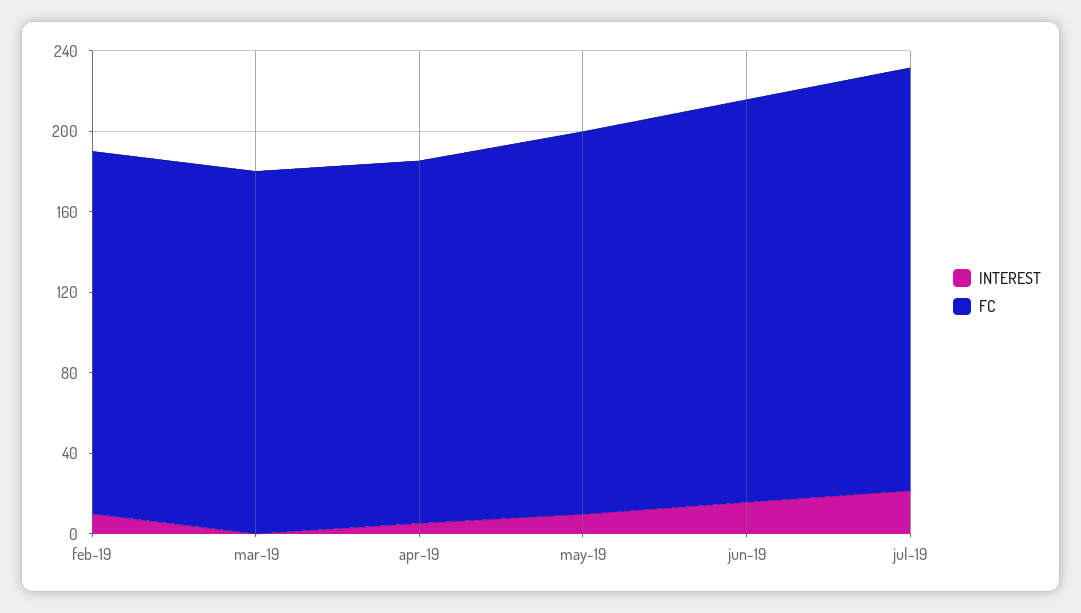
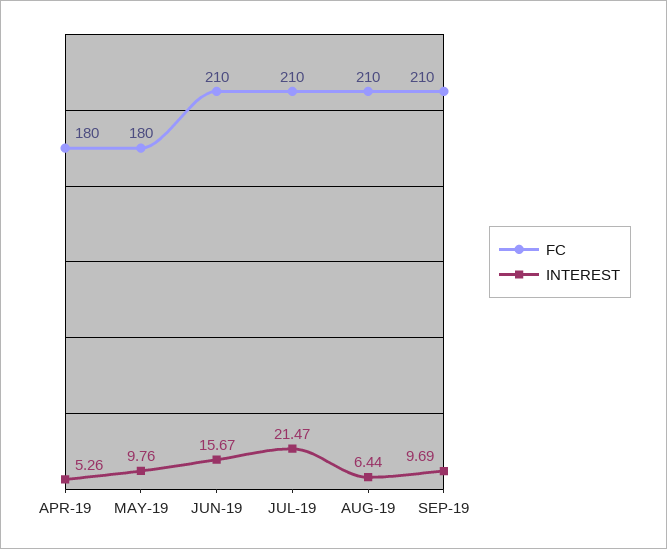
INTEREST, feb-19: 10 -> none
FC, feb-19: 180 -> none
INTEREST, mar-19: 0 -> none
FC, mar-19: 180 -> none
FC, may-19: 190 -> 180
FC, jun-19: 200 -> 210
FC, AUG-19: none -> 210
INTEREST, AUG-19: none -> 6.44
FC, SEP-19: none -> 210
INTEREST, SEP-19: none -> 9.69

